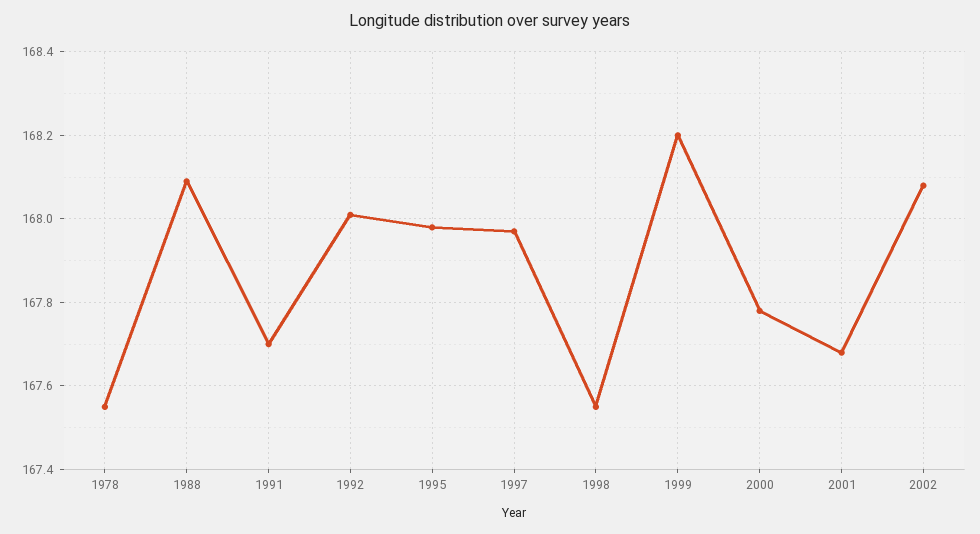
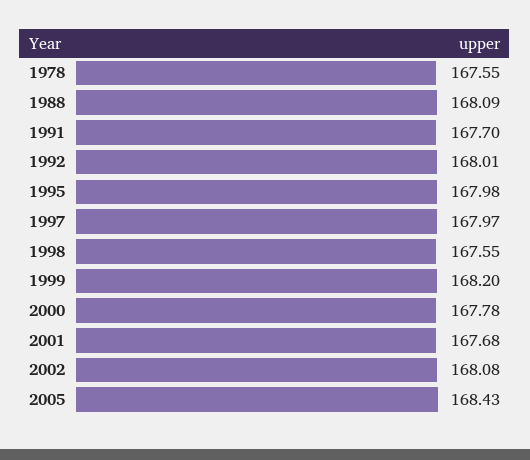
2005: none -> 168.43

